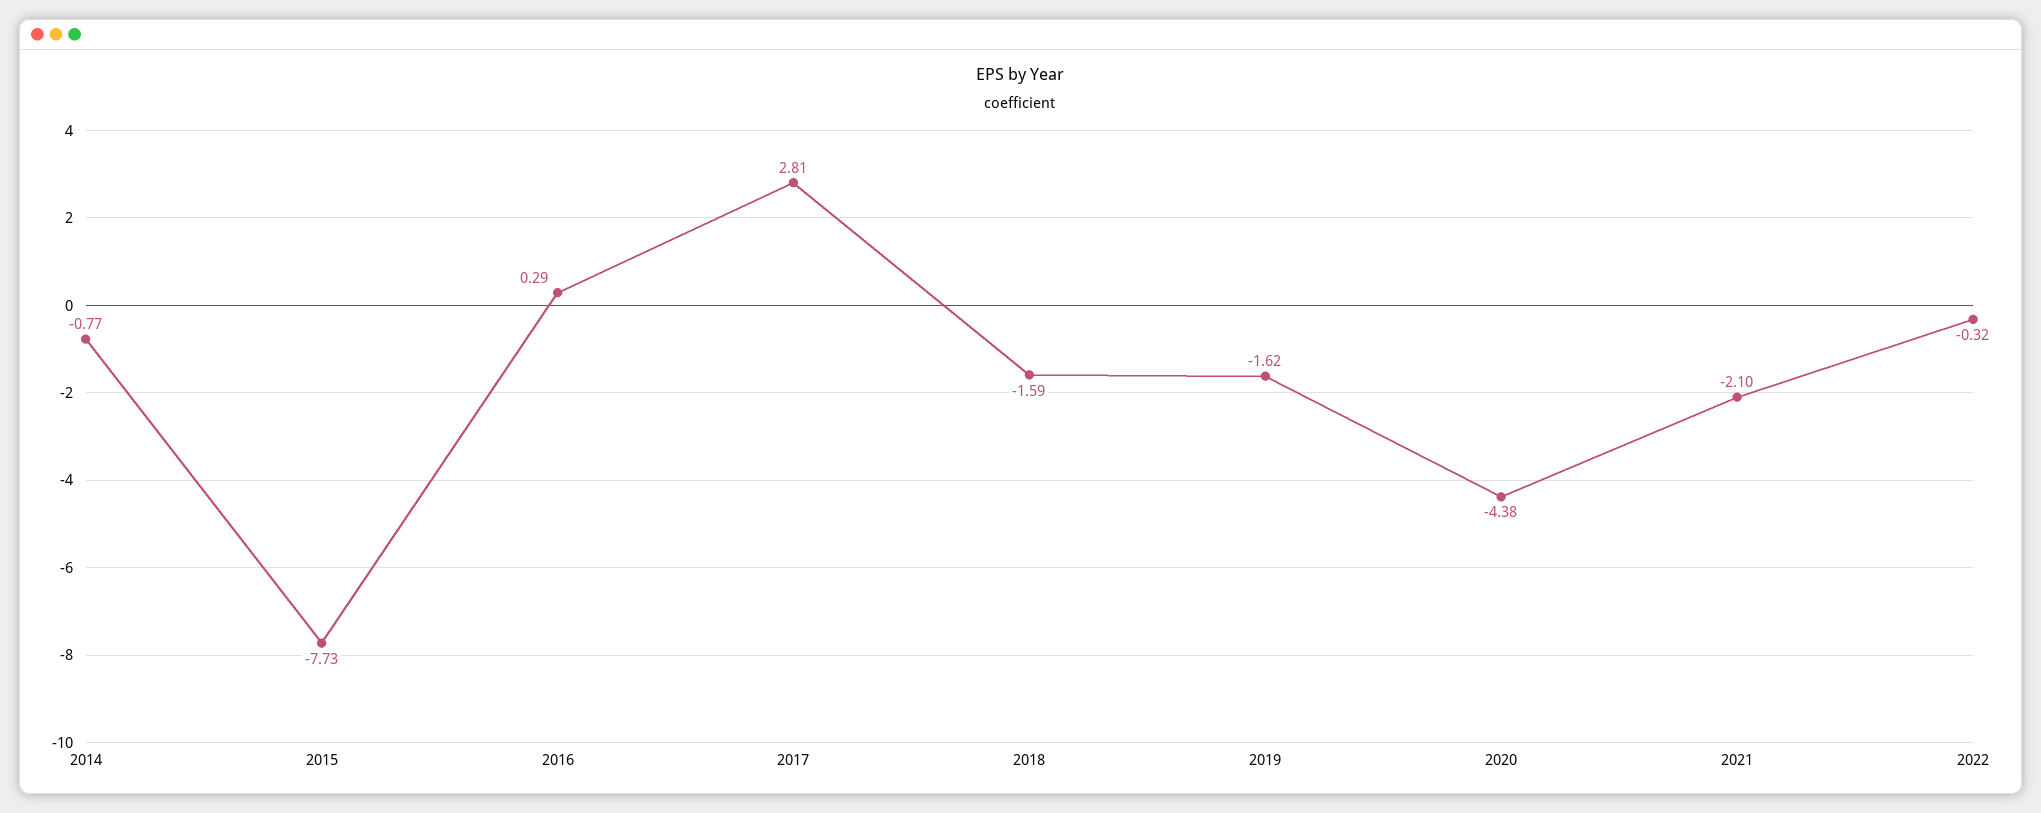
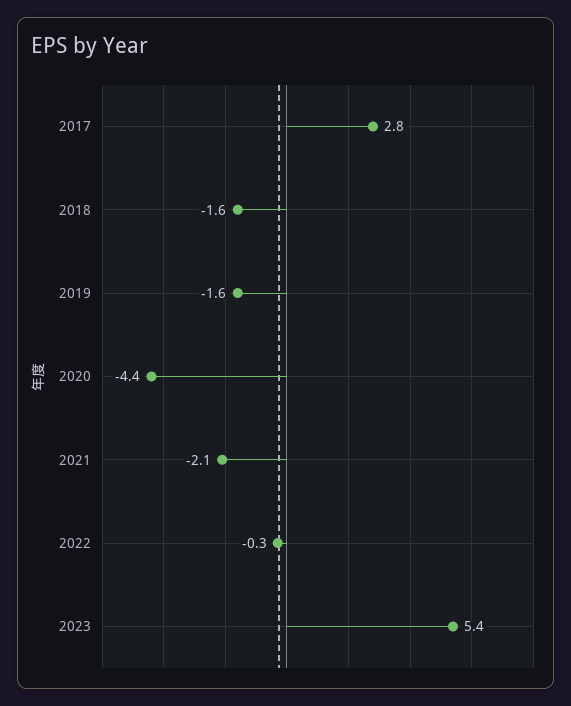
2014: -0.77 -> none
2015: -7.73 -> none
2016: 0.29 -> none
2023: none -> 5.4

